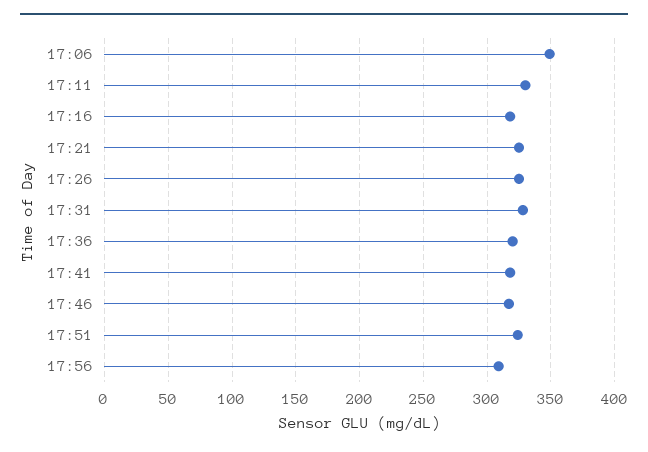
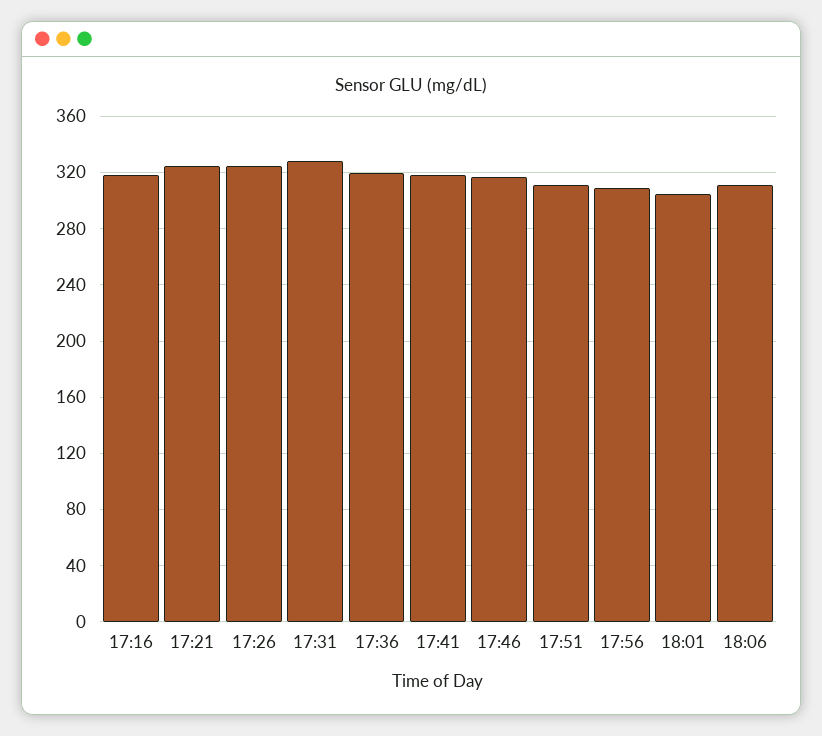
17:06: 350 -> none
17:11: 330 -> none
17:51: 325 -> 310
18:01: none -> 305
18:06: none -> 310

